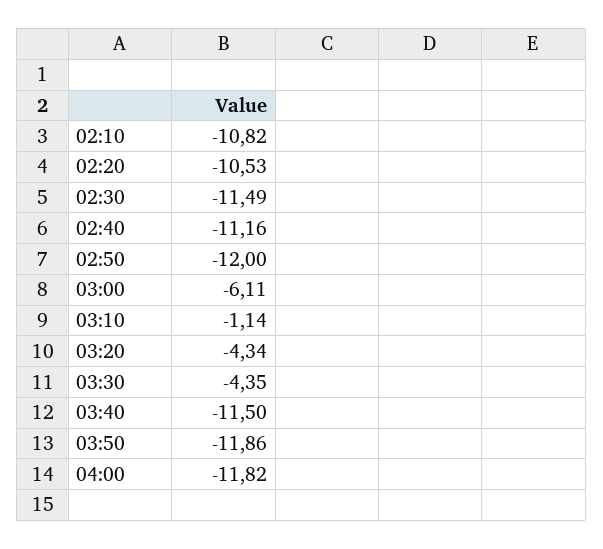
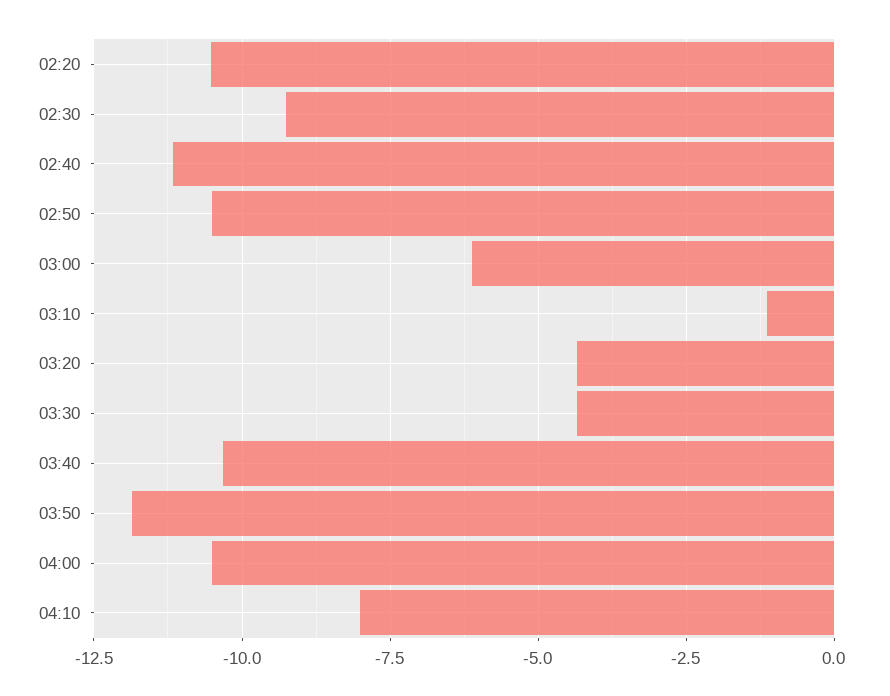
02:10: -10.82 -> none
02:30: -11.49 -> -9.25
02:50: -12 -> -10.5
03:40: -11.5 -> -10.25
04:00: -11.82 -> -10.5
04:10: none -> -8

